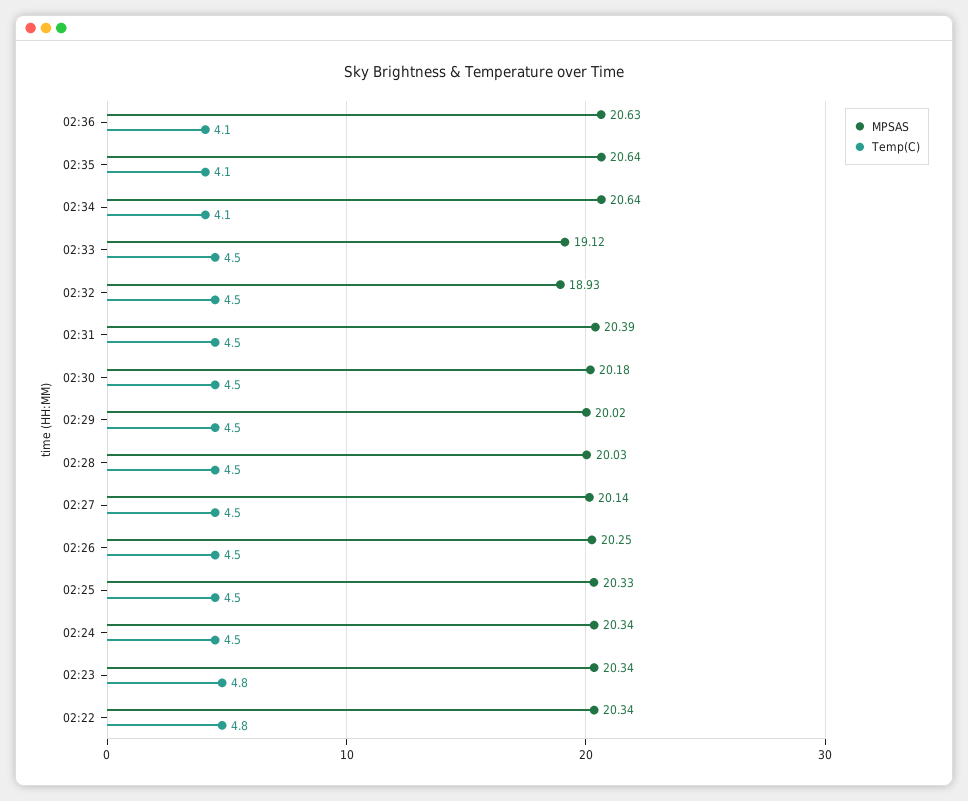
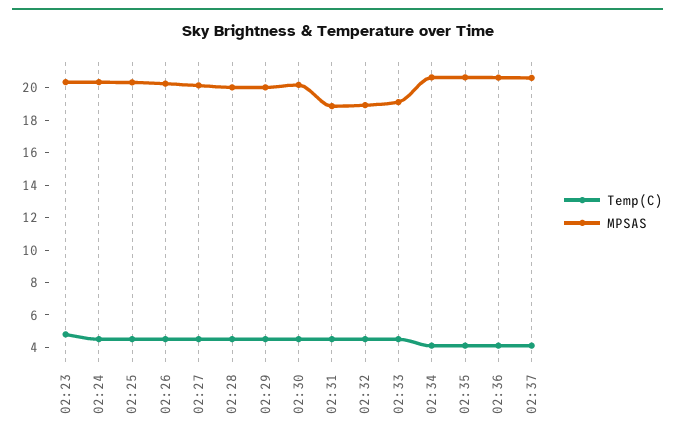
MPSAS, 02:31: 20.39 -> 19
MPSAS, 02:22: 20.34 -> none
Temp(C), 02:22: 4.8 -> none
Temp(C), 02:37: none -> 4
MPSAS, 02:37: none -> 20.5

